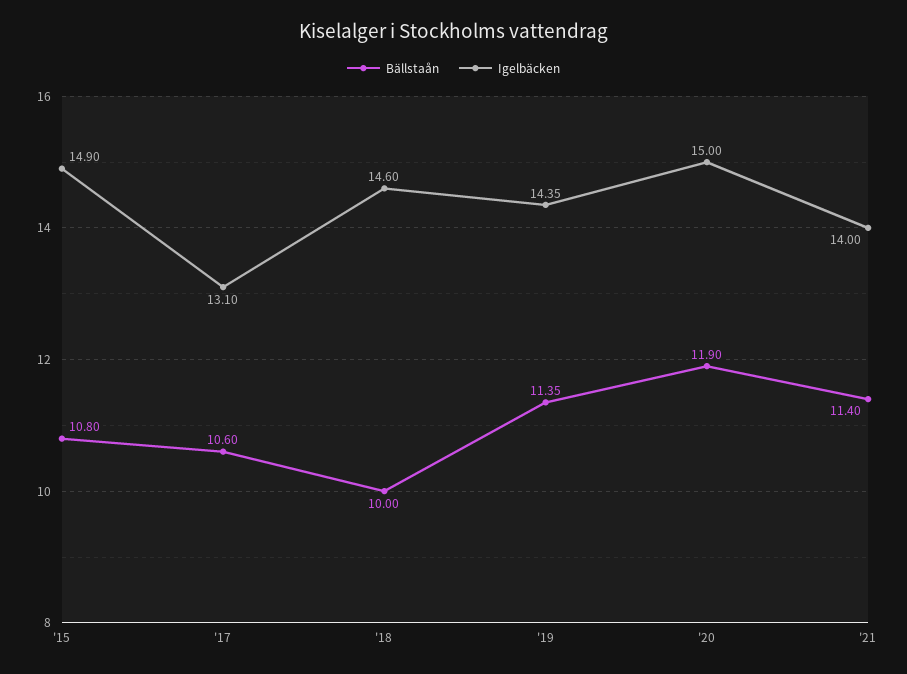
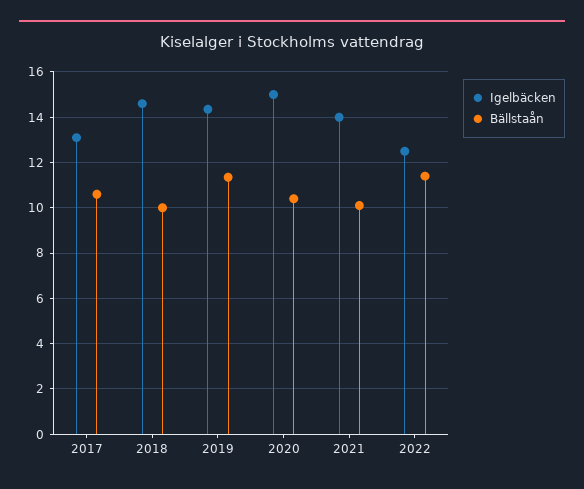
Bällstaån, '15: 10.8 -> none
Igelbäcken, '15: 14.9 -> none
Bällstaån, '20: 11.9 -> 10.5
Bällstaån, '21: 11.4 -> 10
Igelbäcken, 2022: none -> 12.5
Bällstaån, 2022: none -> 11.5

